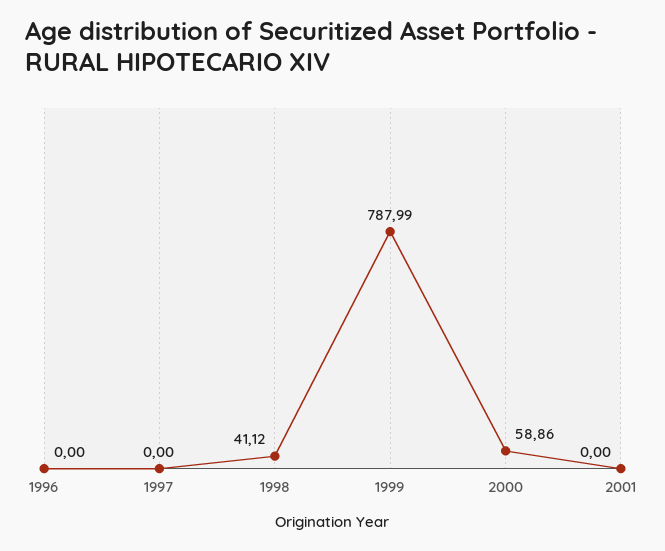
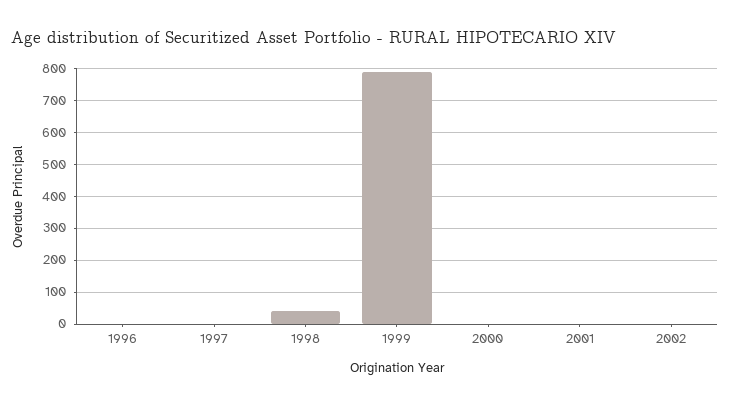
2000: 58.86 -> 0
2002: none -> 0

